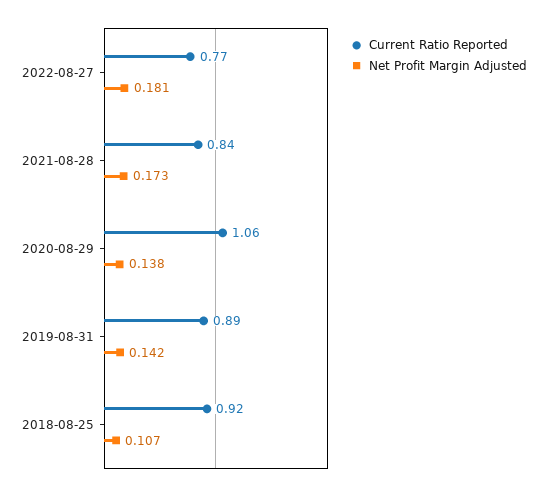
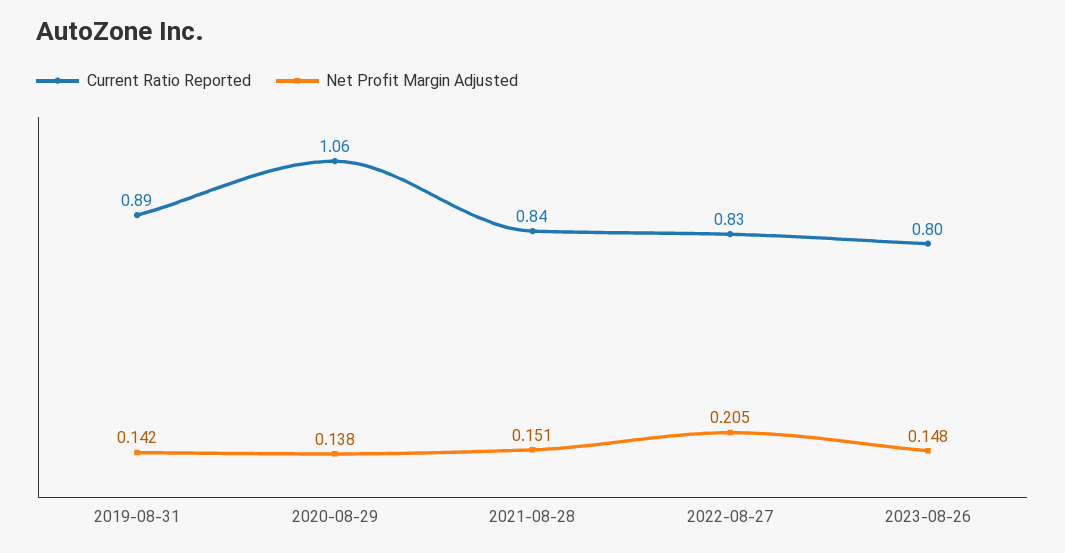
Current Ratio Reported, 2022-08-27: 0.77 -> 0.83
Net Profit Margin Adjusted, 2022-08-27: 0.181 -> 0.205
Net Profit Margin Adjusted, 2021-08-28: 0.173 -> 0.151
Current Ratio Reported, 2018-08-25: 0.92 -> none
Net Profit Margin Adjusted, 2018-08-25: 0.107 -> none
Current Ratio Reported, 2023-08-26: none -> 0.8
Net Profit Margin Adjusted, 2023-08-26: none -> 0.148

